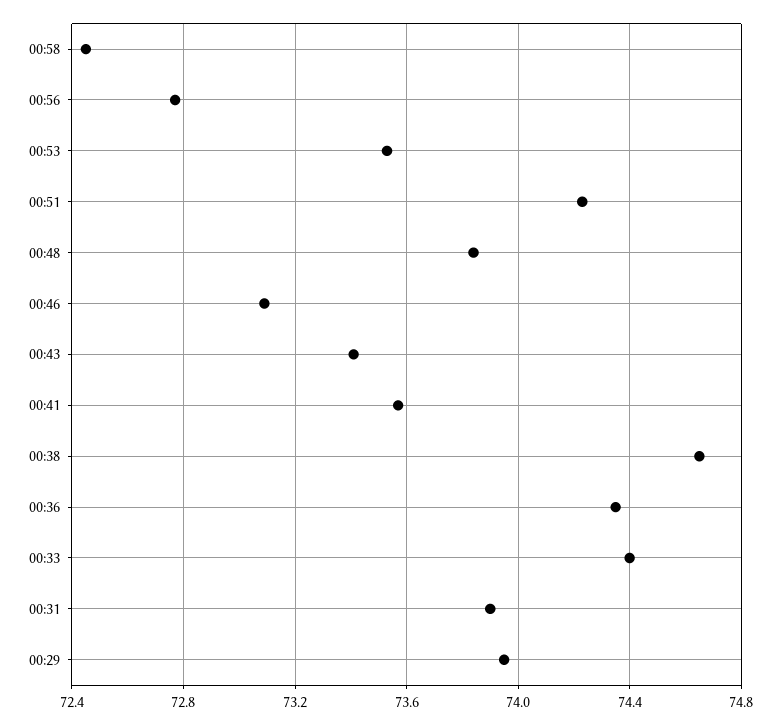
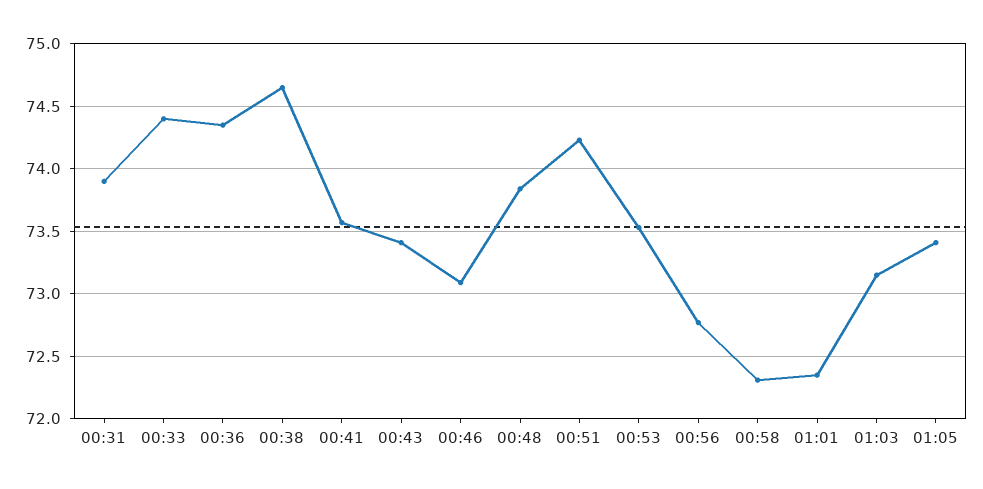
00:58: 72.45 -> 72.3
00:29: 73.95 -> none
01:01: none -> 72.35
01:03: none -> 73.15
01:05: none -> 73.4

